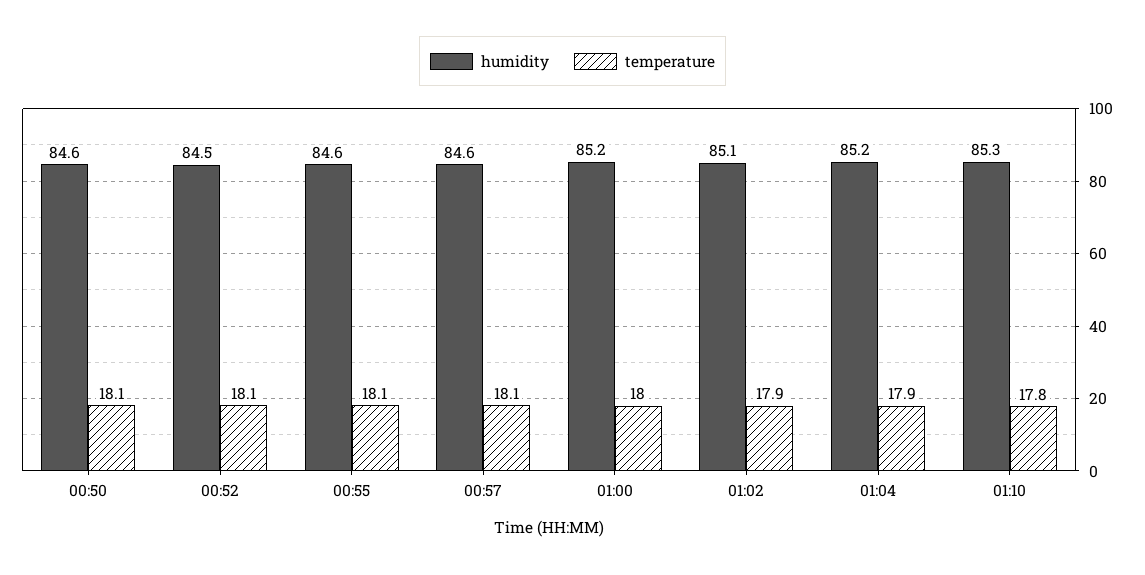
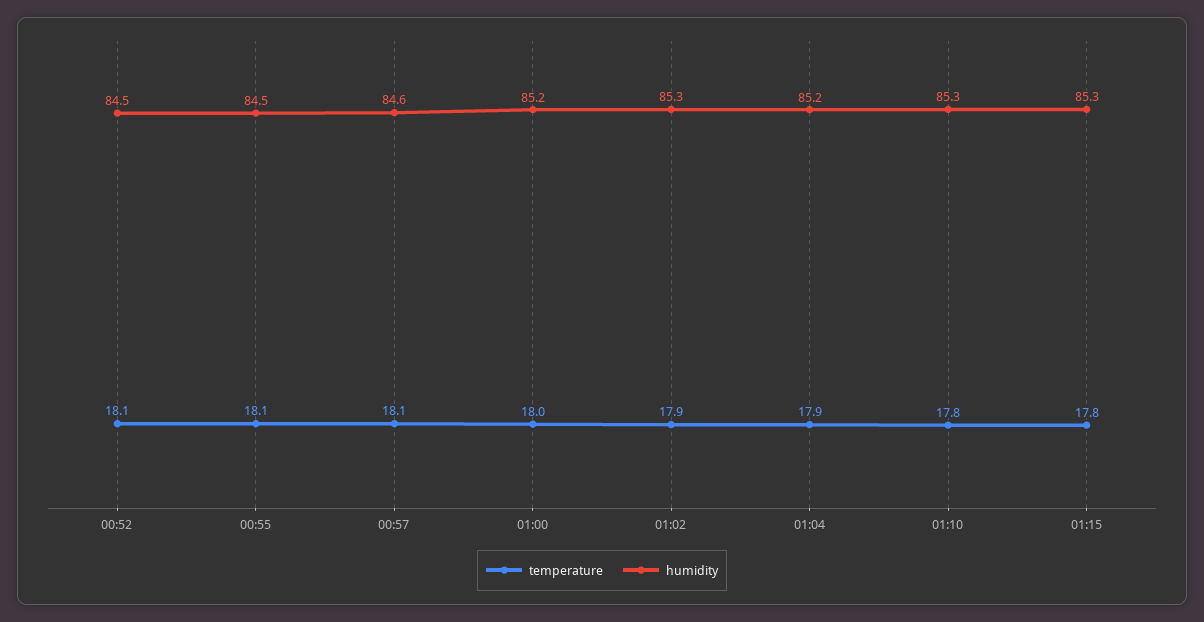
humidity, 00:50: 84.6 -> none
temperature, 00:50: 18.1 -> none
humidity, 00:55: 84.6 -> 84.5
humidity, 01:02: 85.1 -> 85.3
temperature, 01:15: none -> 17.8
humidity, 01:15: none -> 85.3

